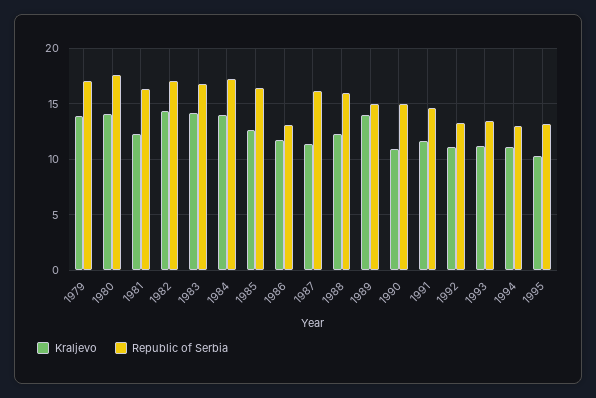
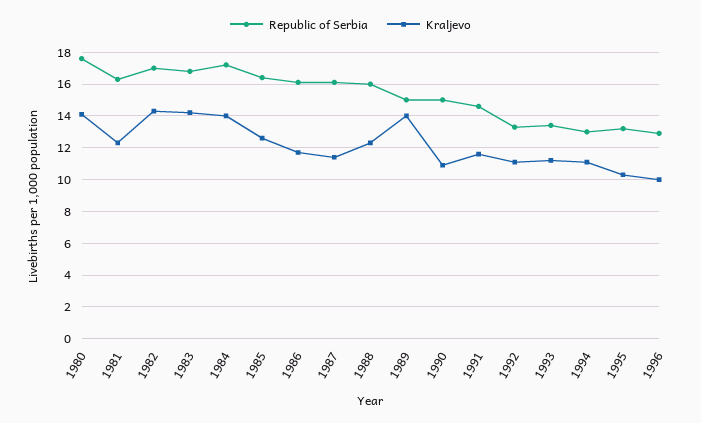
Kraljevo, 1979: 14 -> none
Republic of Serbia, 1979: 17 -> none
Republic of Serbia, 1986: 13 -> 16
Republic of Serbia, 1996: none -> 13
Kraljevo, 1996: none -> 10

